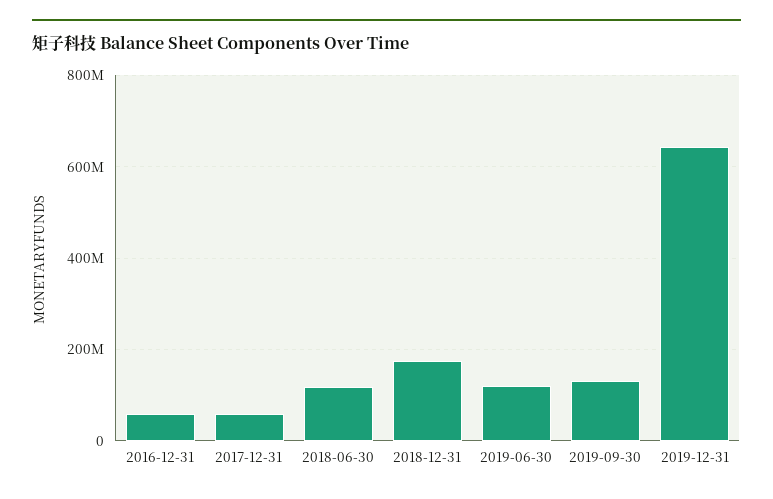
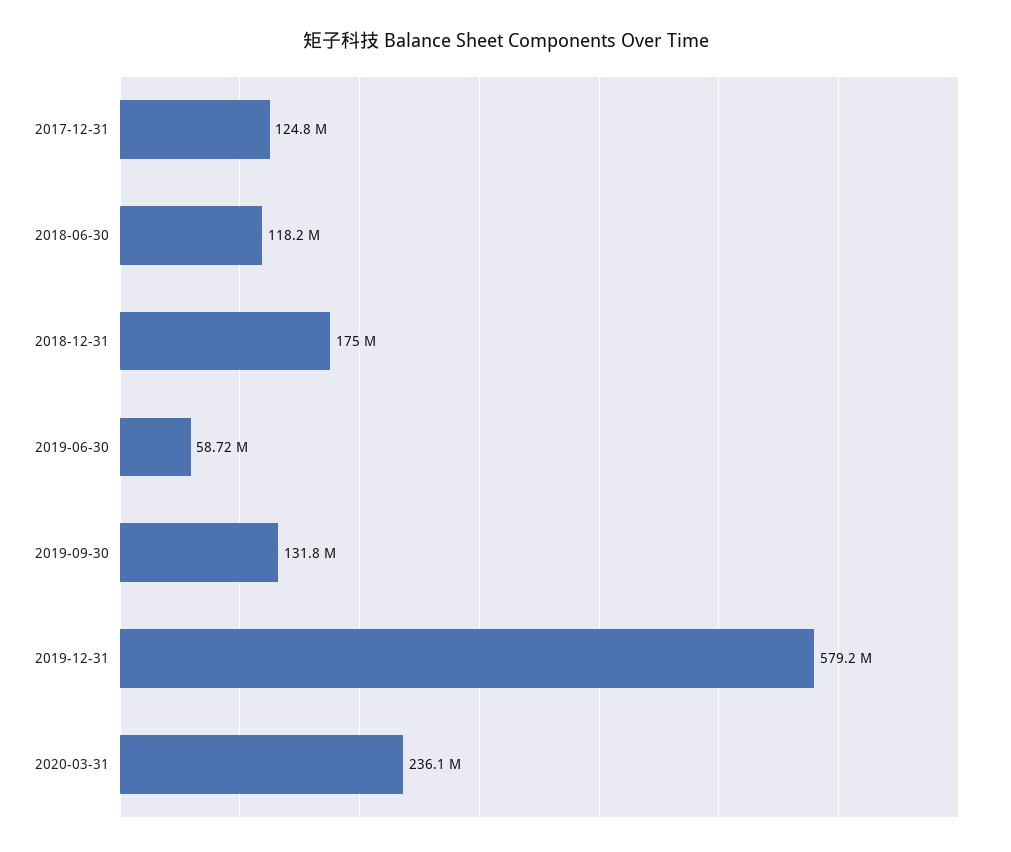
2016-12-31: 60000000 -> none
2017-12-31: 60000000 -> 124800000
2019-06-30: 120000000 -> 58720000
2019-12-31: 640000000 -> 579200000
2020-03-31: none -> 236100000

